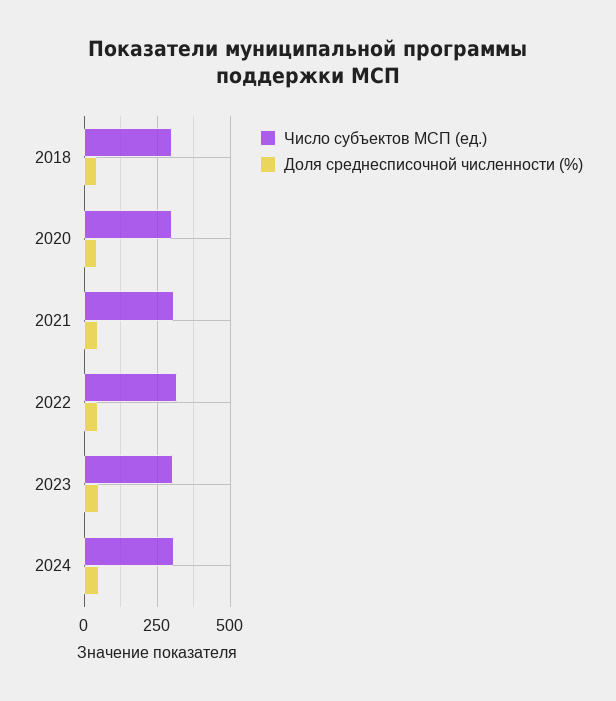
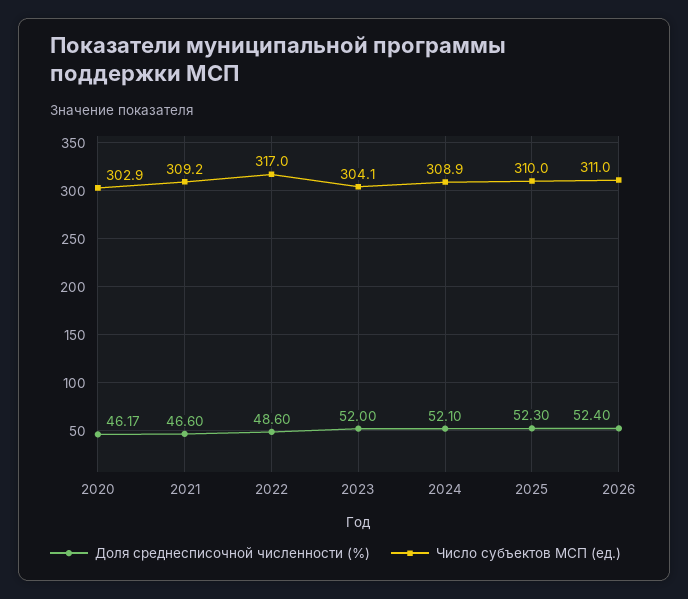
Число субъектов МСП (ед.), 2018: 300 -> none
Доля среднесписочной численности (%), 2018: 50 -> none
Доля среднесписочной численности (%), 2025: none -> 52.3
Число субъектов МСП (ед.), 2025: none -> 310
Доля среднесписочной численности (%), 2026: none -> 52.4
Число субъектов МСП (ед.), 2026: none -> 311

